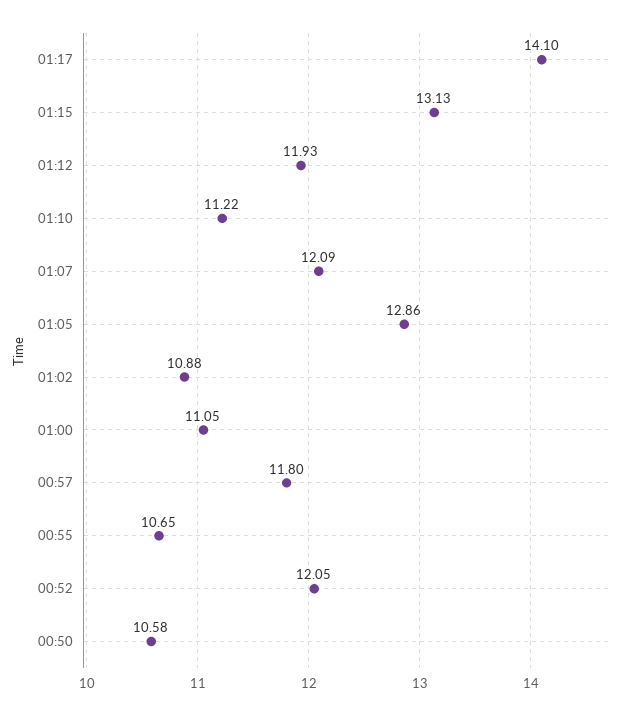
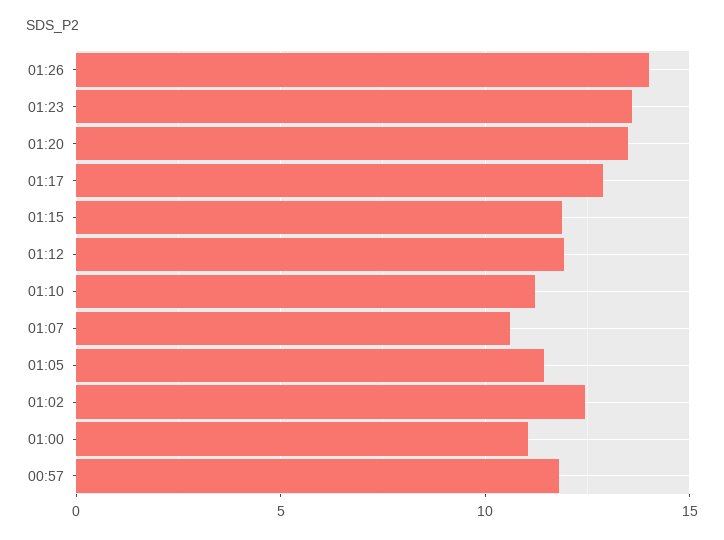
01:17: 14.1 -> 13
01:15: 13.13 -> 12
01:07: 12.09 -> 10.5
01:05: 12.86 -> 11.5
01:02: 10.88 -> 12.5
00:55: 10.65 -> none
00:52: 12.05 -> none
00:50: 10.58 -> none
01:26: none -> 14
01:23: none -> 13.5
01:20: none -> 13.5

